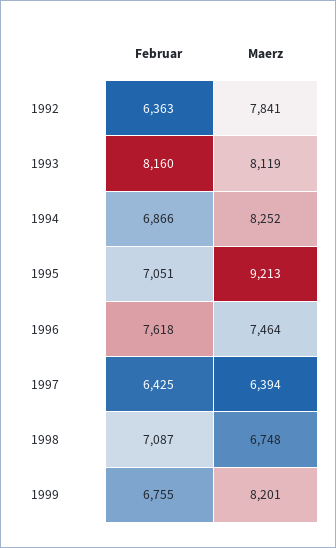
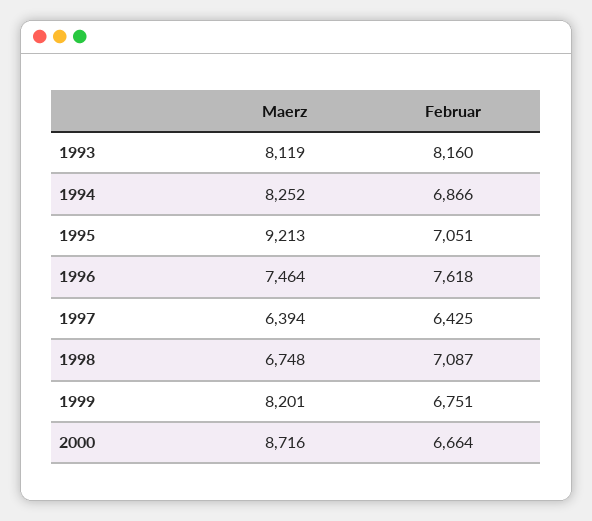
Februar, 1992: 6363 -> none
Maerz, 1992: 7841 -> none
Februar, 1999: 6755 -> 6751
Maerz, 2000: none -> 8716
Februar, 2000: none -> 6664

